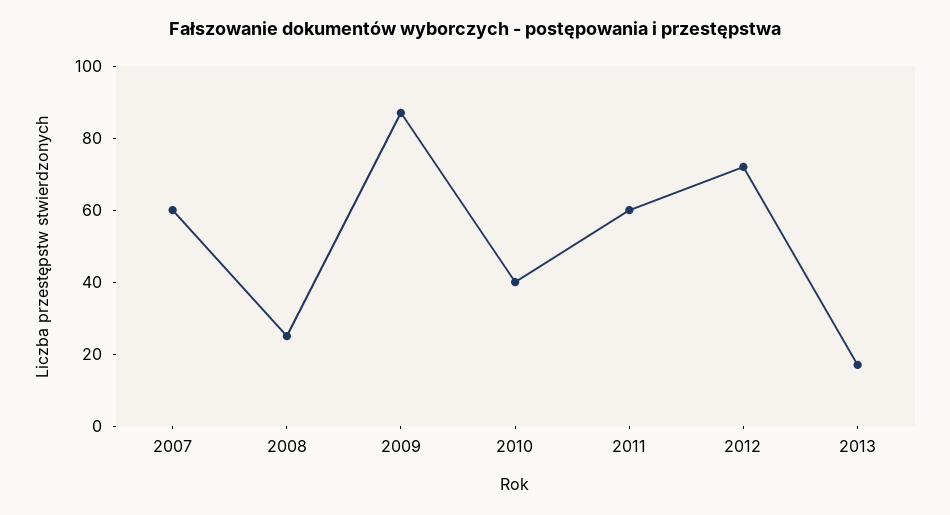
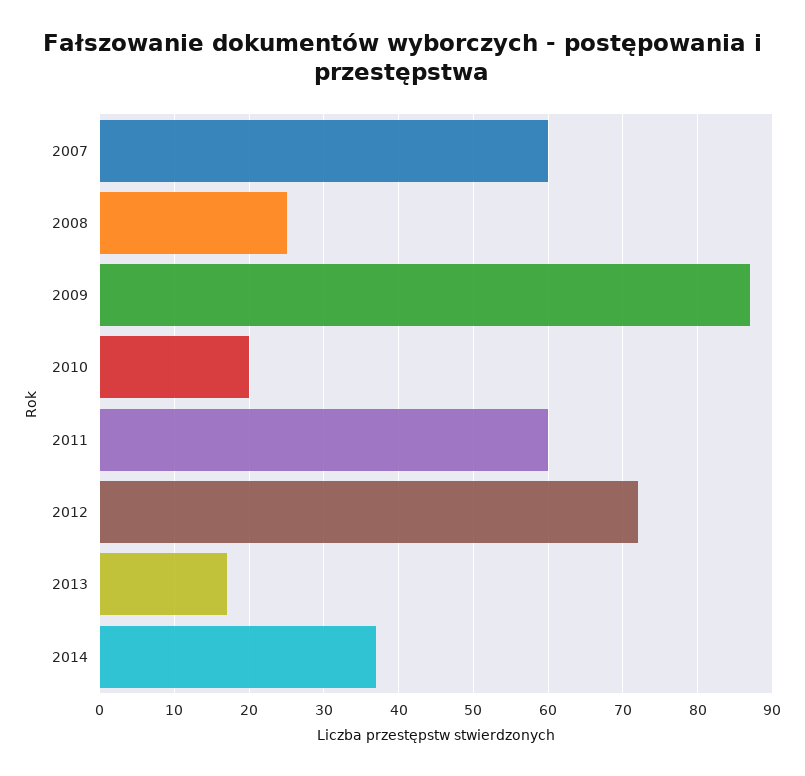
2010: 40 -> 20
2014: none -> 37

